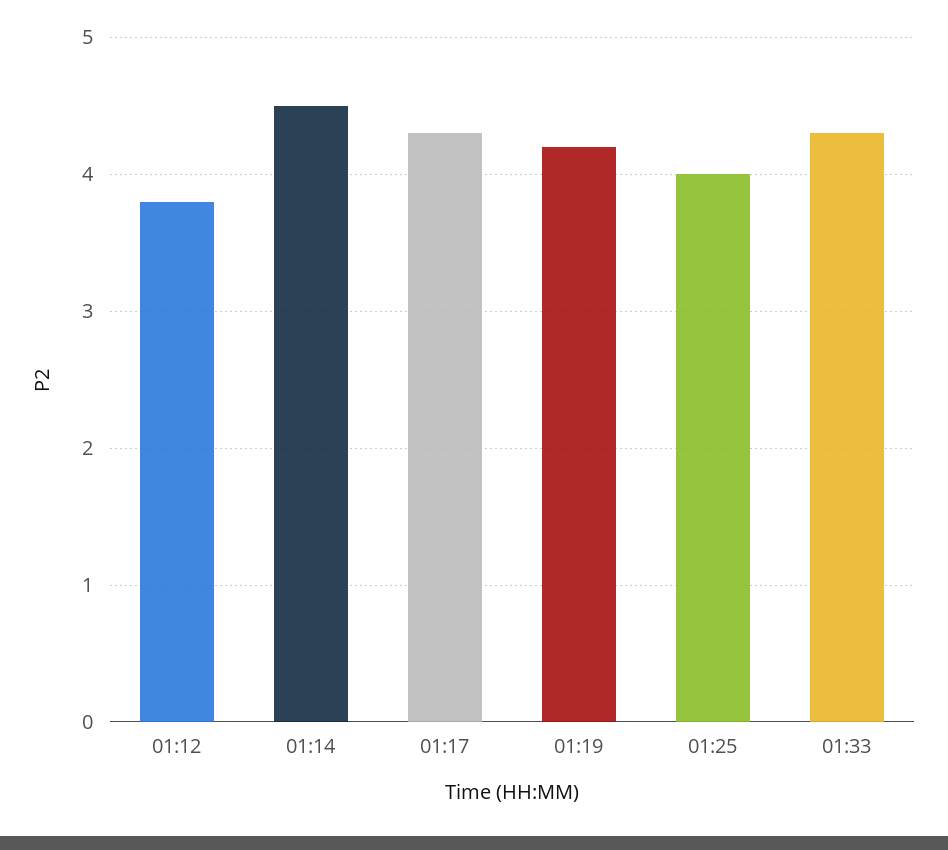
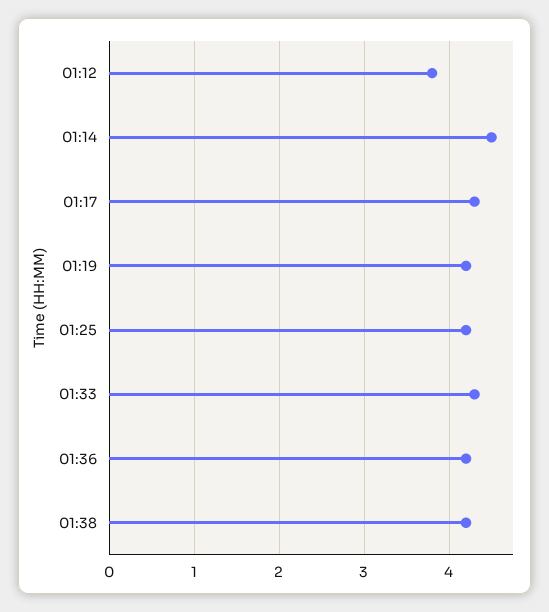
01:25: 4 -> 4.2
01:36: none -> 4.2
01:38: none -> 4.2

